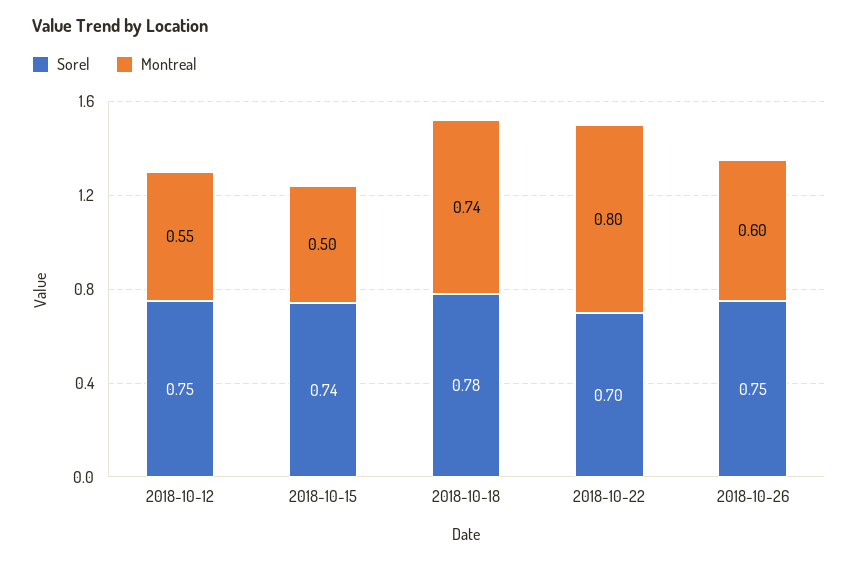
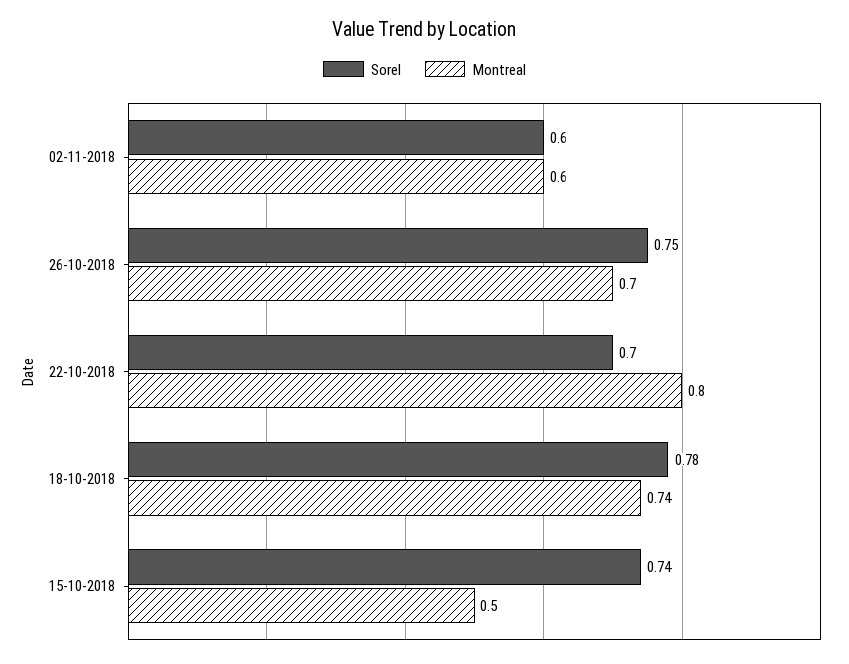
Sorel, 2018-10-12: 0.75 -> none
Montreal, 2018-10-12: 0.55 -> none
Montreal, 2018-10-26: 0.6 -> 0.7
Sorel, 02-11-2018: none -> 0.6
Montreal, 02-11-2018: none -> 0.6

